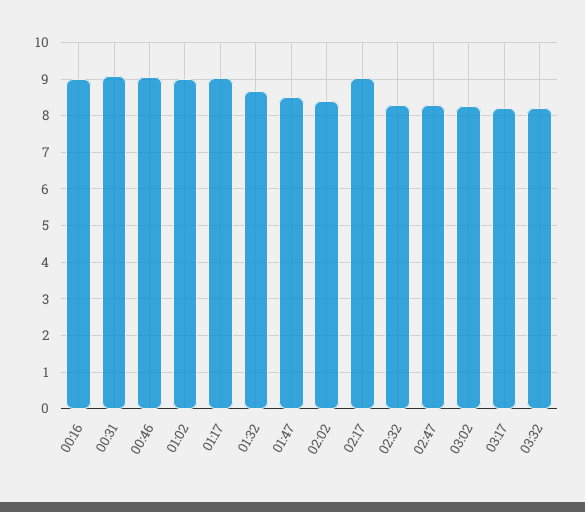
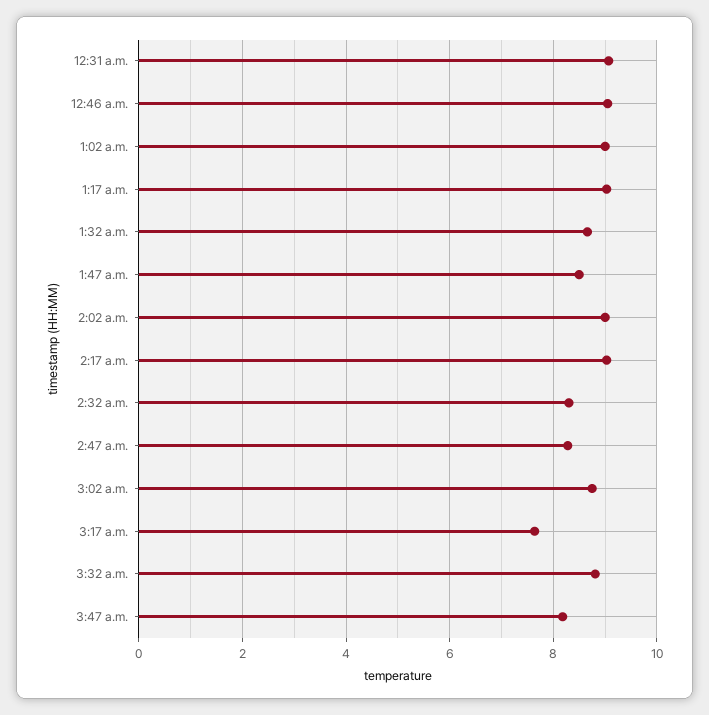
00:16: 9 -> none
02:02: 8.4 -> 9
03:02: 8.2 -> 8.8
03:17: 8.2 -> 7.6
03:32: 8.2 -> 8.8
3:47 a.m.: none -> 8.2

